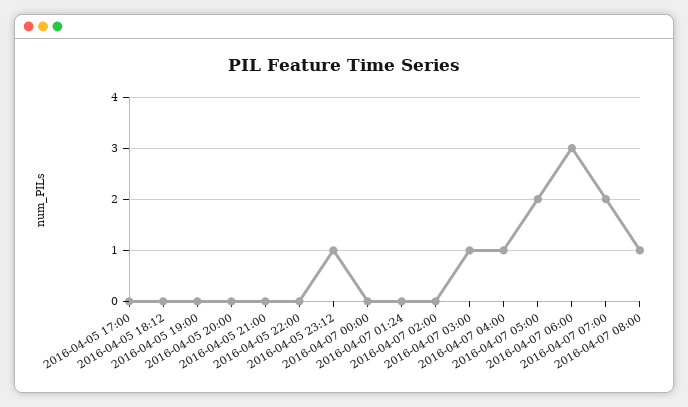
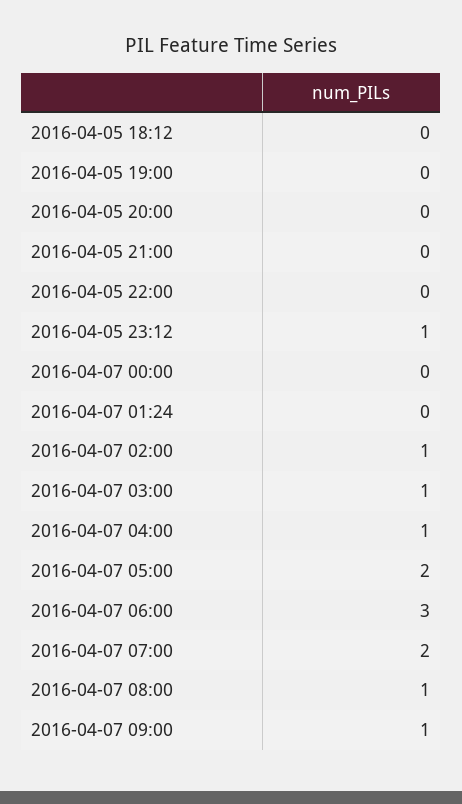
2016-04-05 17:00: 0 -> none
2016-04-07 02:00: 0 -> 1
2016-04-07 09:00: none -> 1

